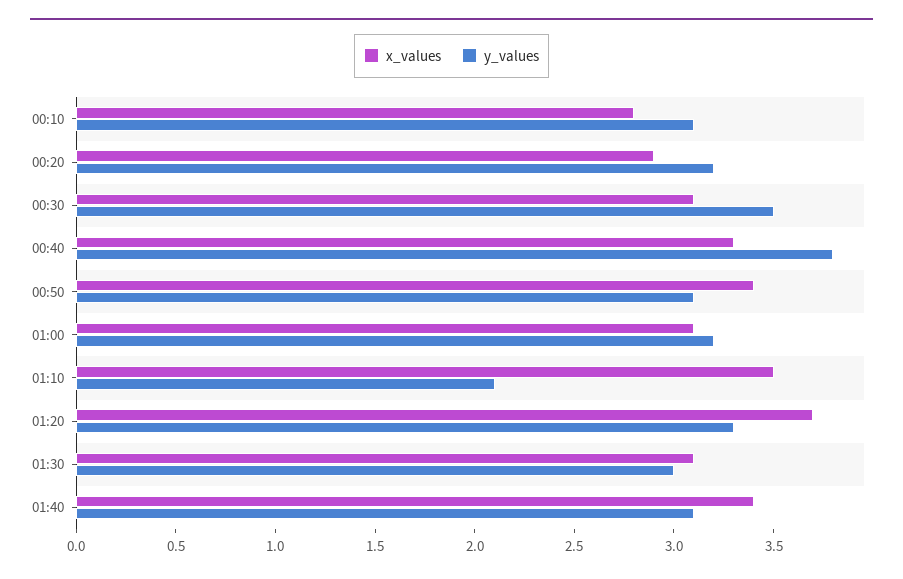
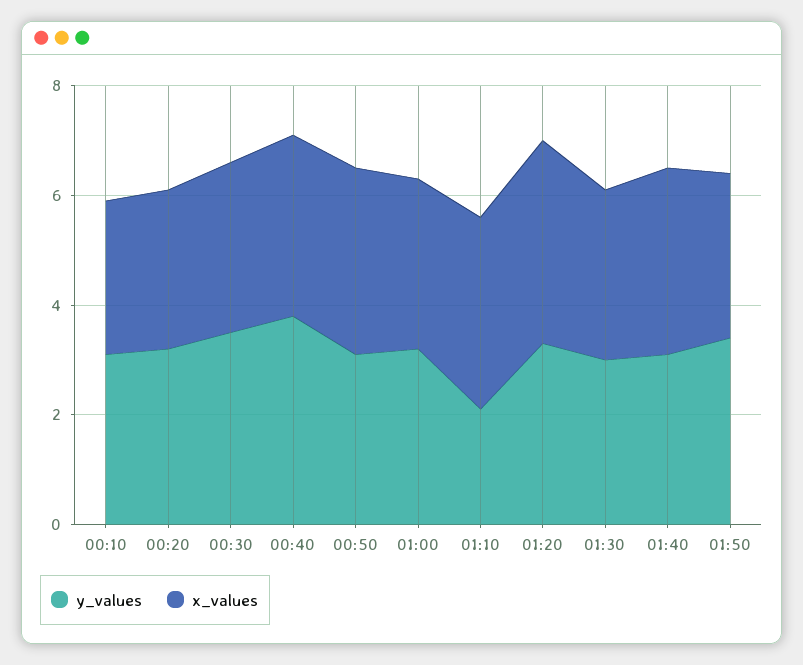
y_values, 01:50: none -> 3.5
x_values, 01:50: none -> 3

